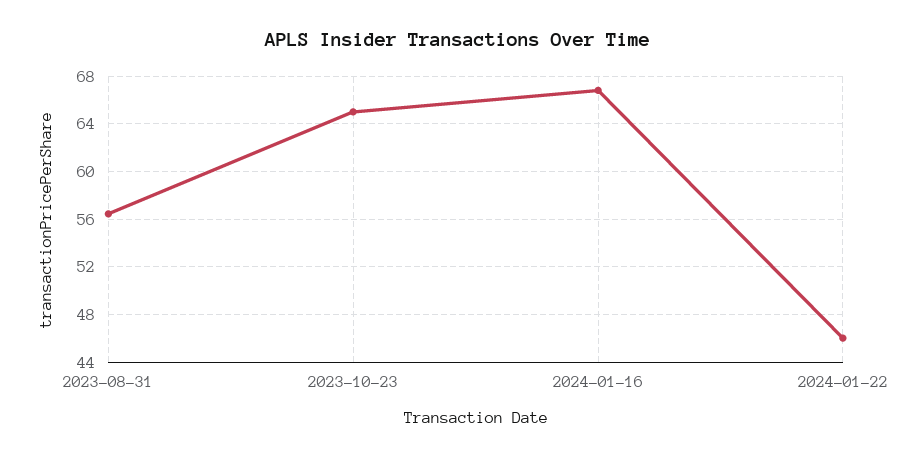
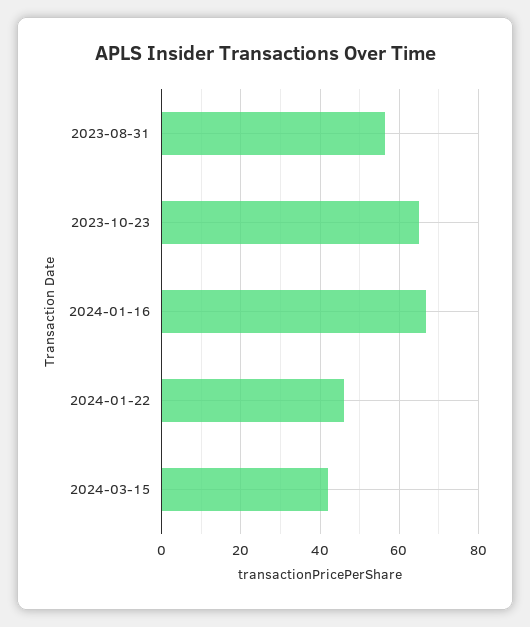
2024-03-15: none -> 42

